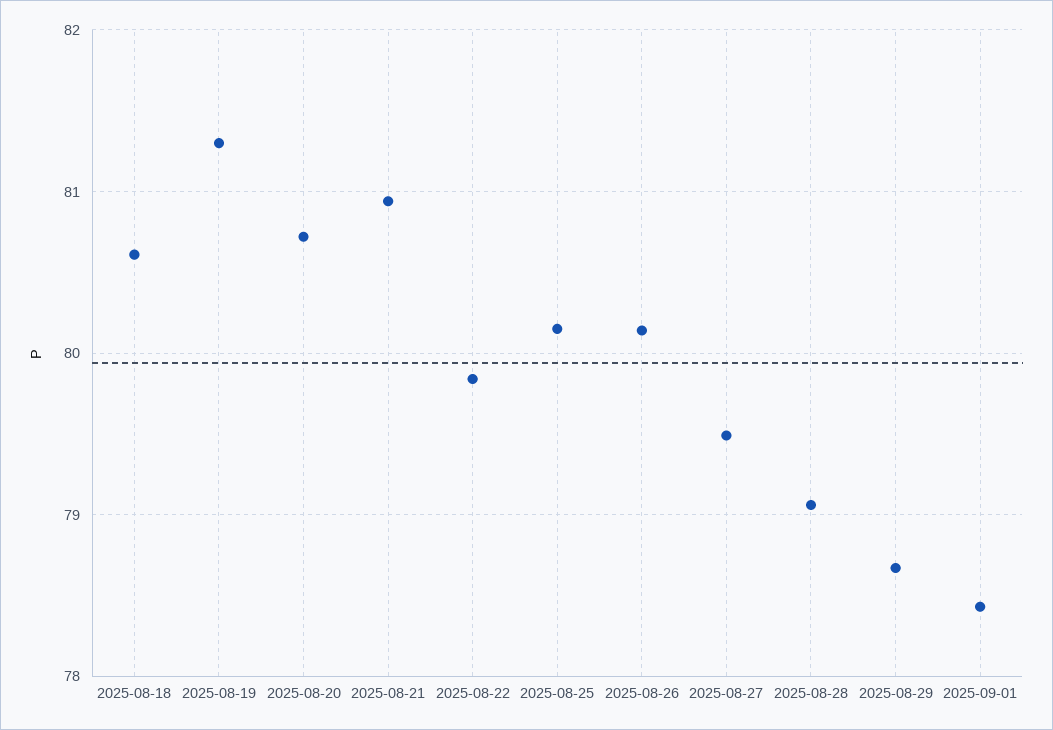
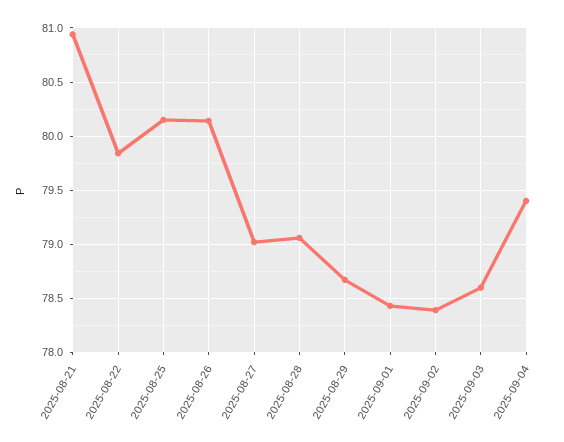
2025-08-18: 80.6 -> none
2025-08-19: 81.3 -> none
2025-08-20: 80.7 -> none
2025-08-27: 79.5 -> 79
2025-09-02: none -> 78.4
2025-09-03: none -> 78.6
2025-09-04: none -> 79.4

